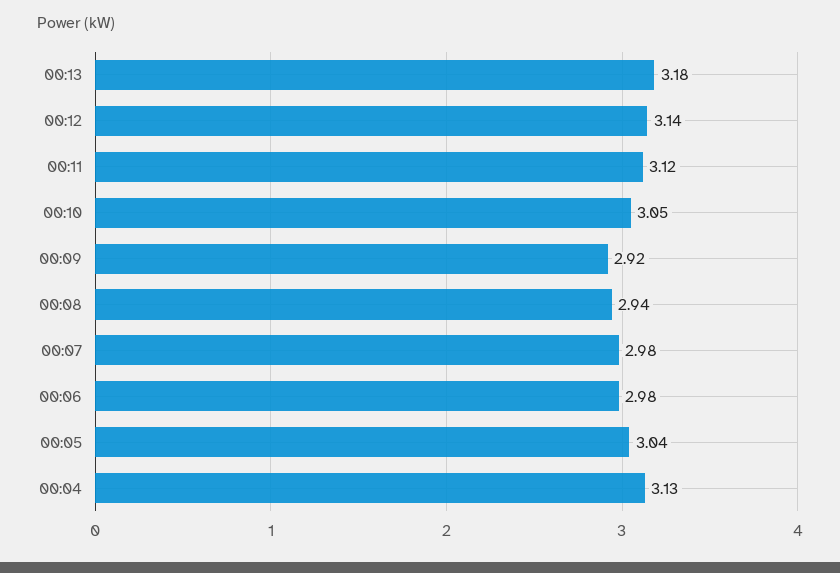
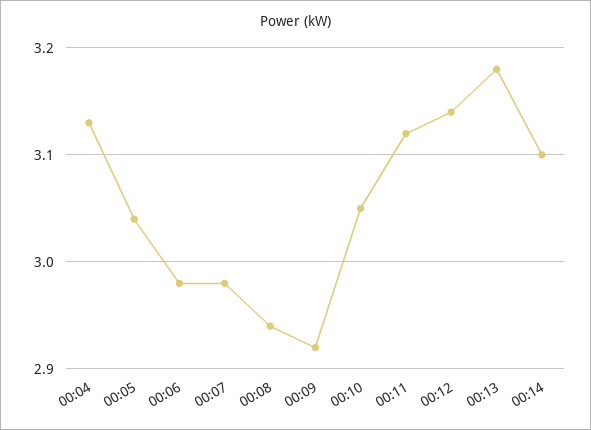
00:14: none -> 3.1

